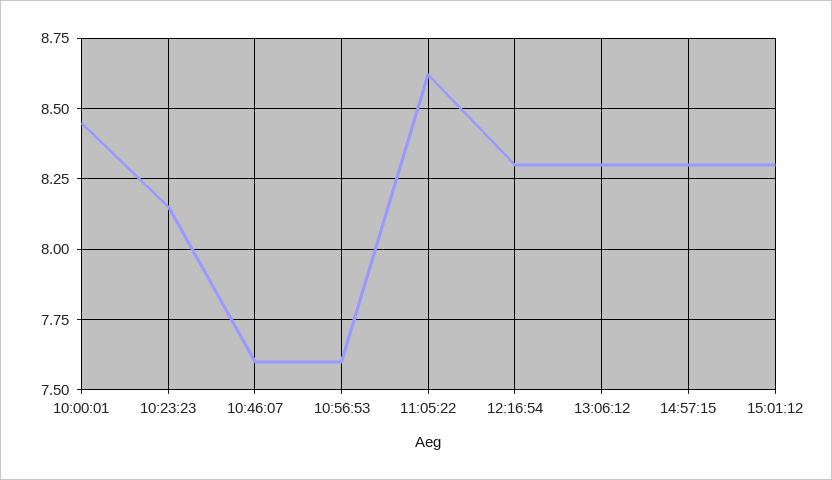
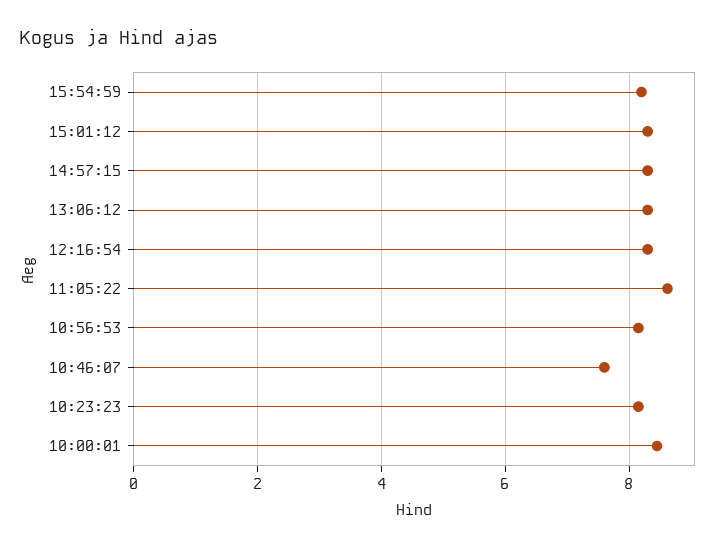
10:56:53: 7.6 -> 8.2
15:54:59: none -> 8.2

